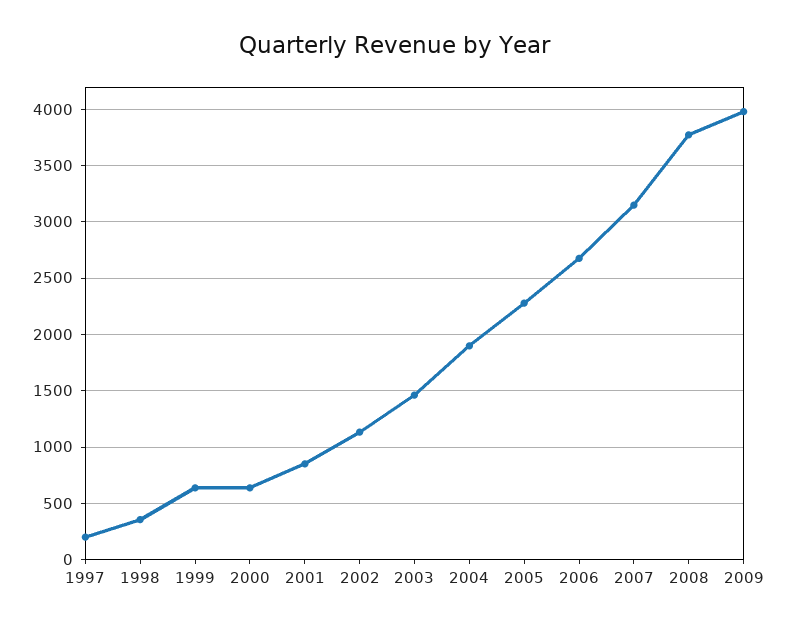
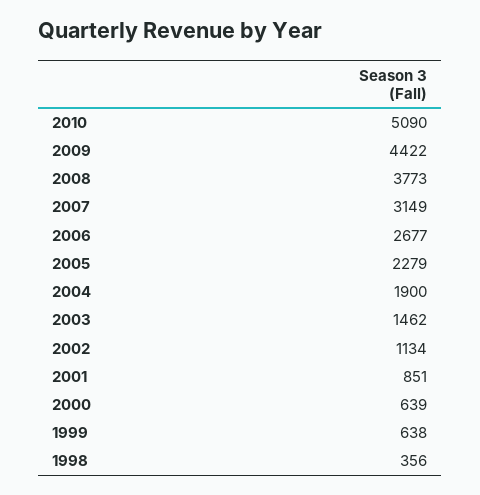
1997: 200 -> none
2009: 4000 -> 4422
2010: none -> 5090

